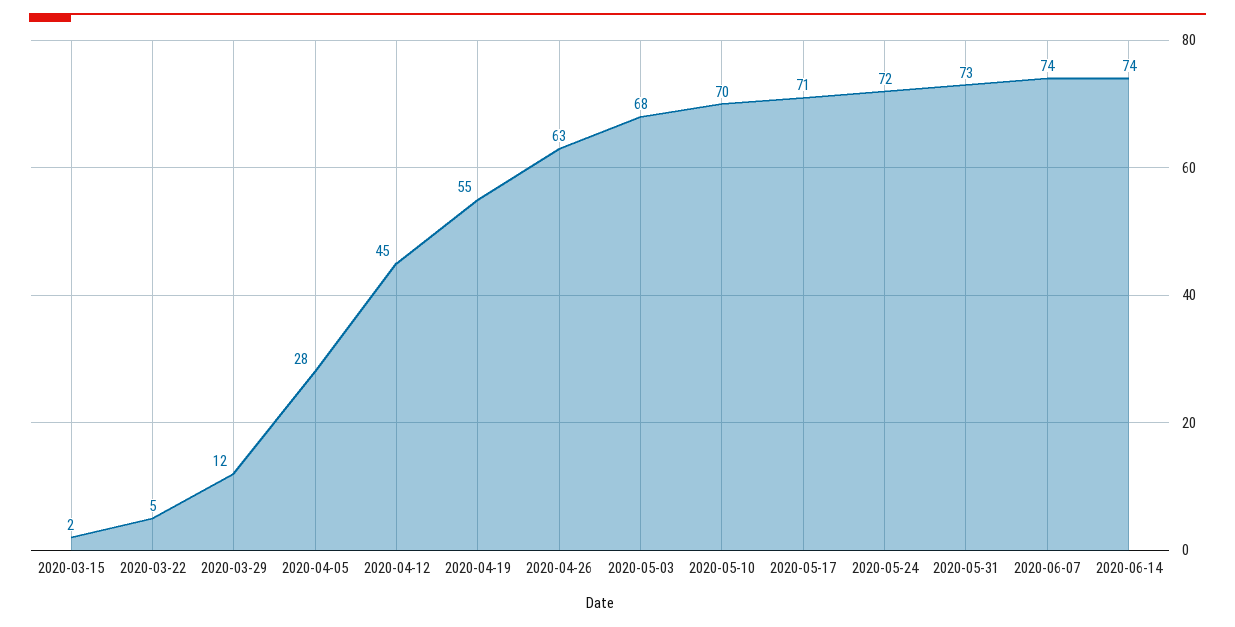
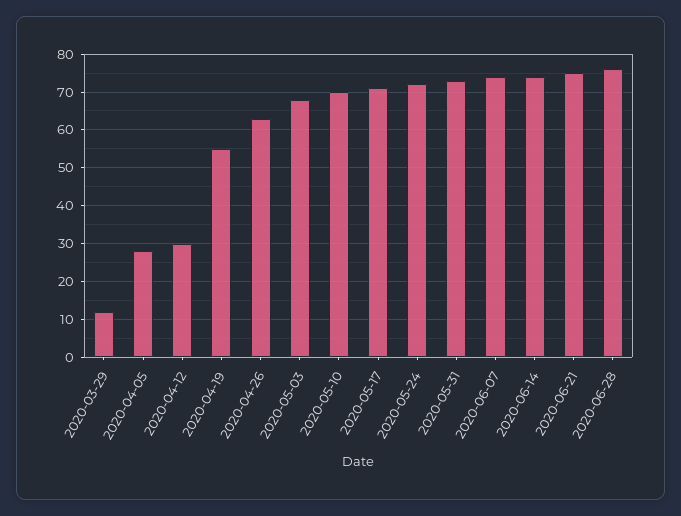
2020-03-15: 2 -> none
2020-03-22: 5 -> none
2020-04-12: 45 -> 30
2020-06-21: none -> 75
2020-06-28: none -> 75

